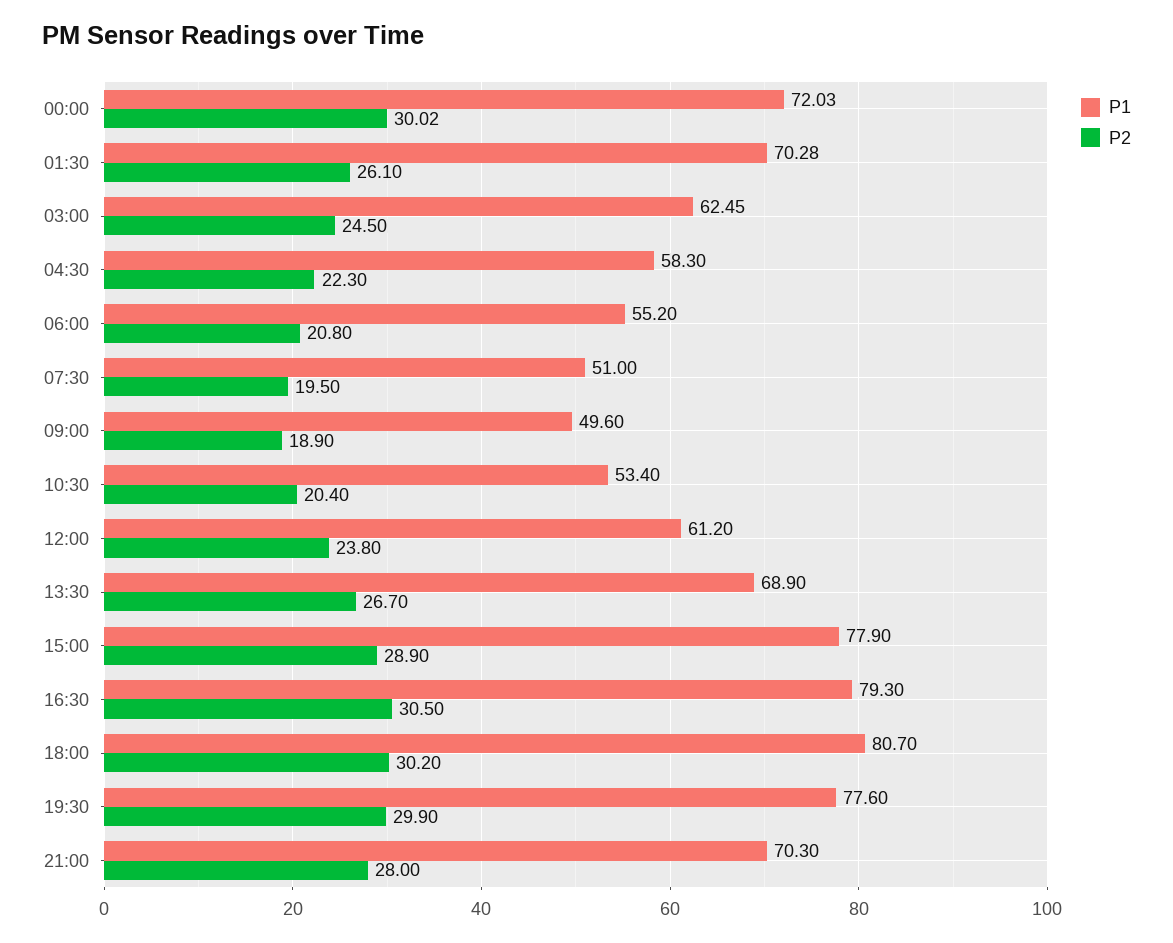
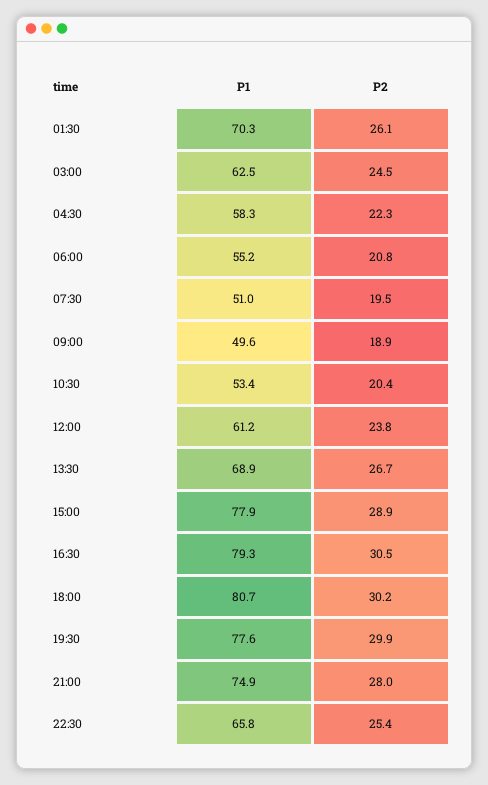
P1, 00:00: 72.03 -> none
P2, 00:00: 30.02 -> none
P1, 21:00: 70.3 -> 74.9
P1, 22:30: none -> 65.8
P2, 22:30: none -> 25.4

